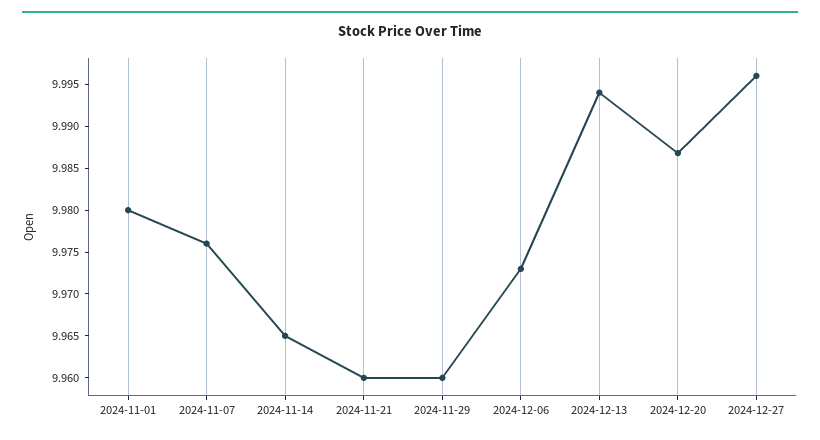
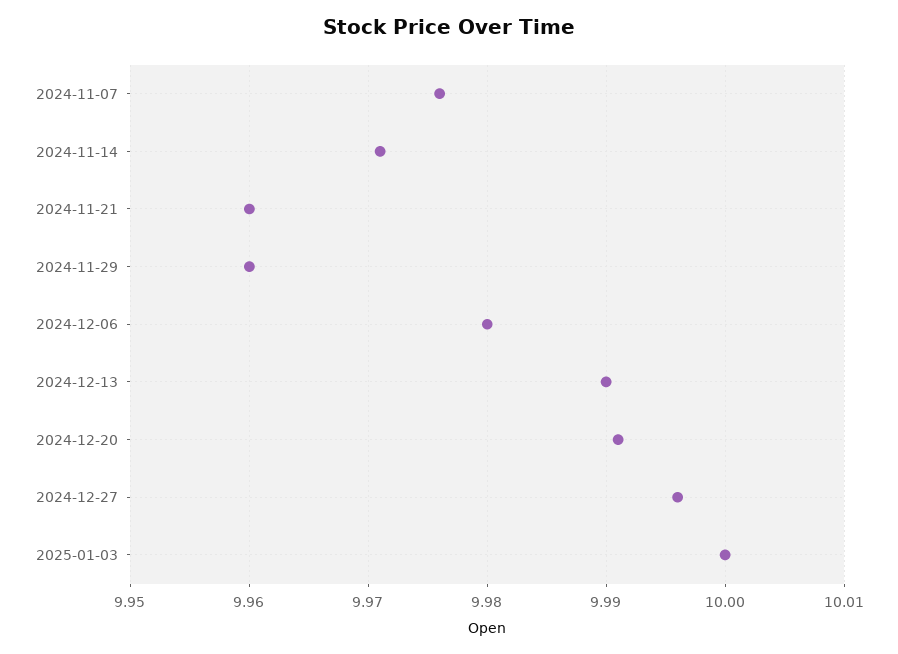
2024-11-01: 9.98 -> none
2024-11-14: 9.965 -> 9.971
2024-12-06: 9.973 -> 9.98
2024-12-13: 9.994 -> 9.99
2024-12-20: 9.987 -> 9.991
2025-01-03: none -> 10

